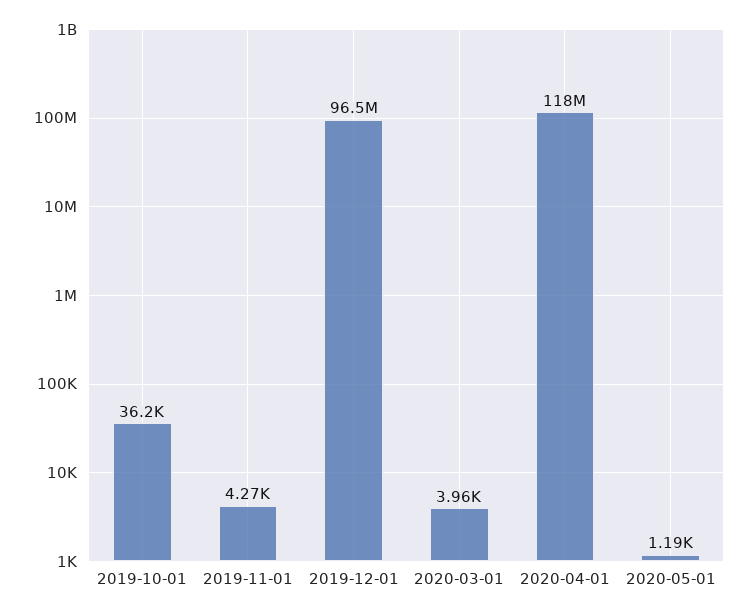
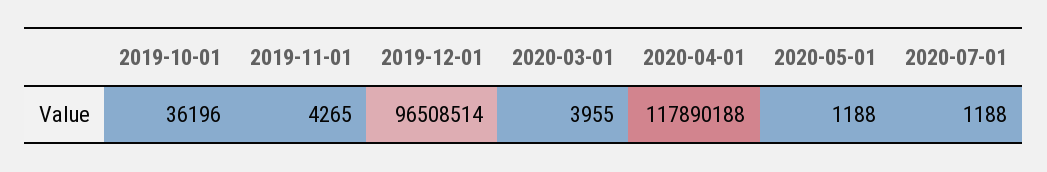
2020-07-01: none -> 1188

